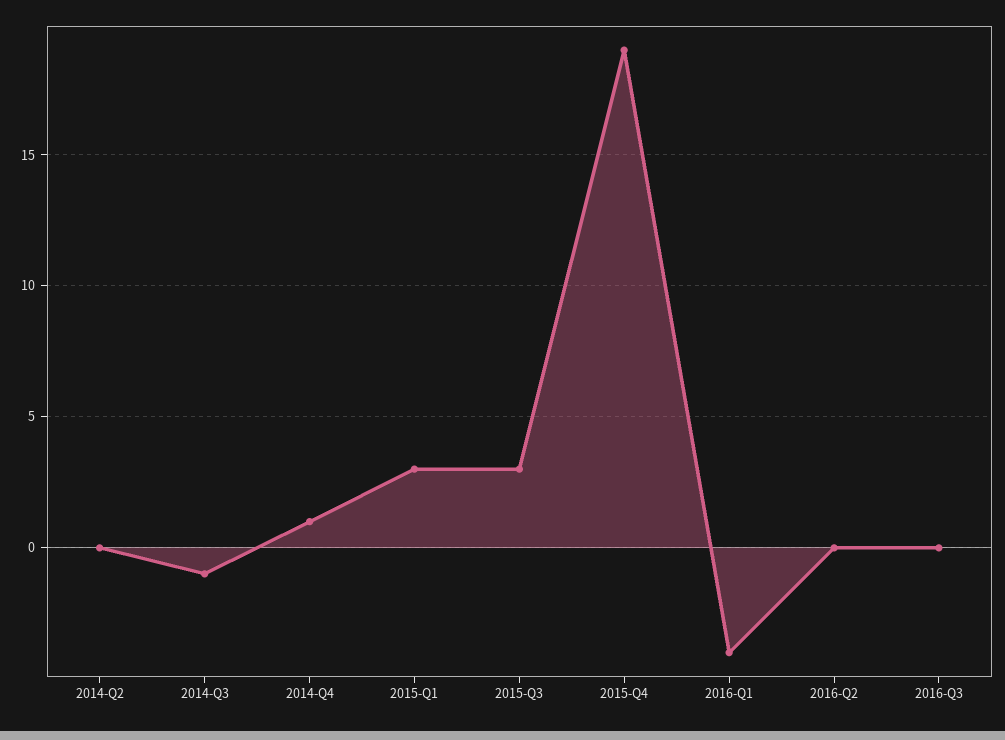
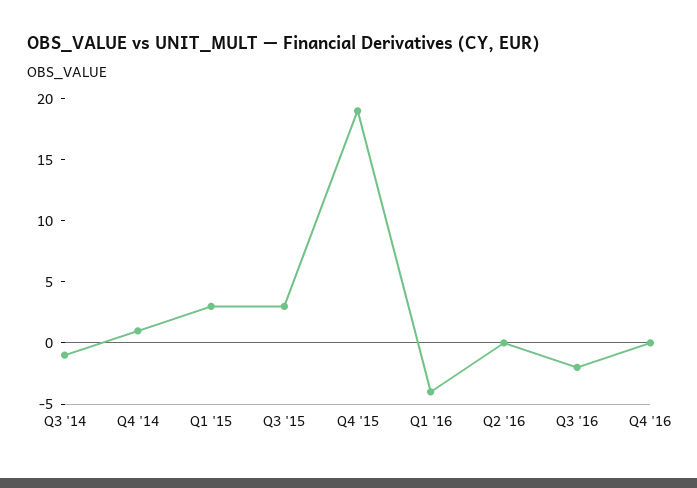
2014-Q2: 0 -> none
2016-Q3: 0 -> -2
Q4 '16: none -> 0

